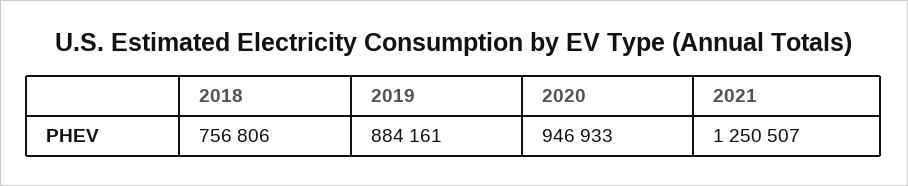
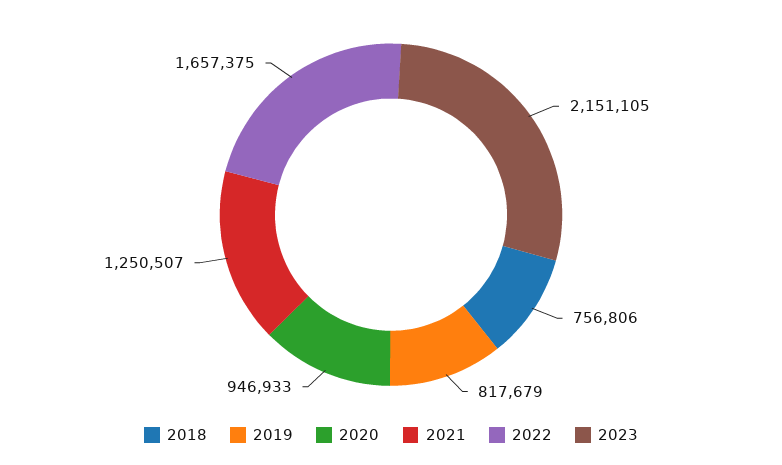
2019: 884161 -> 817679
2022: none -> 1657375
2023: none -> 2151105

